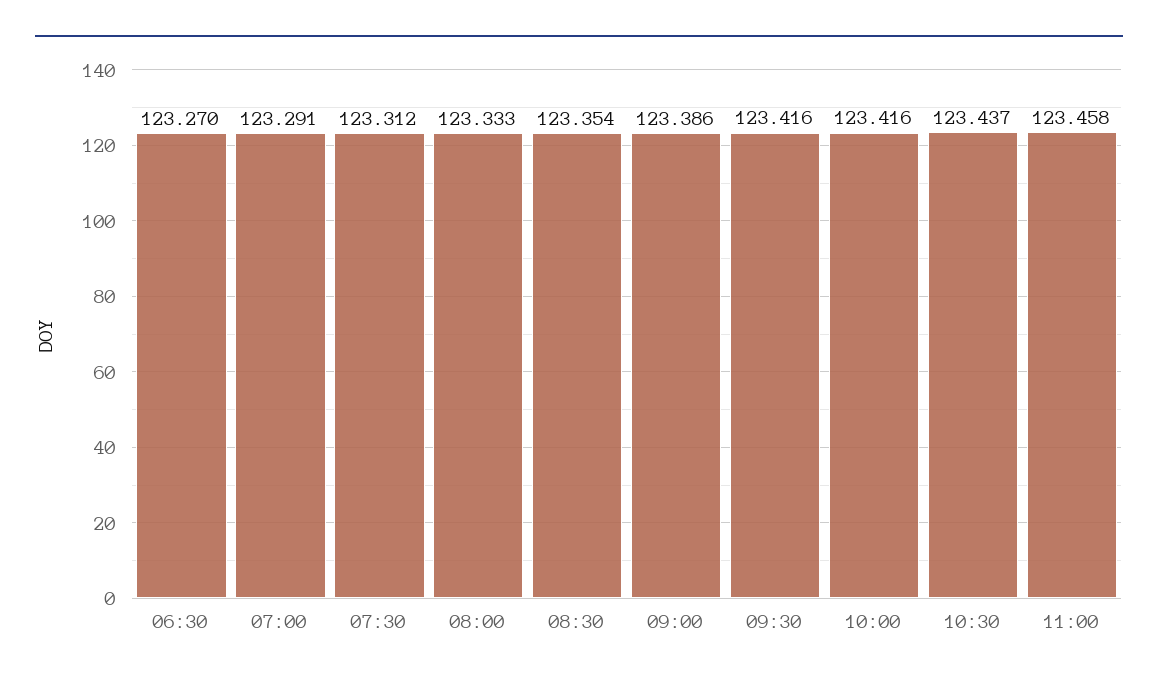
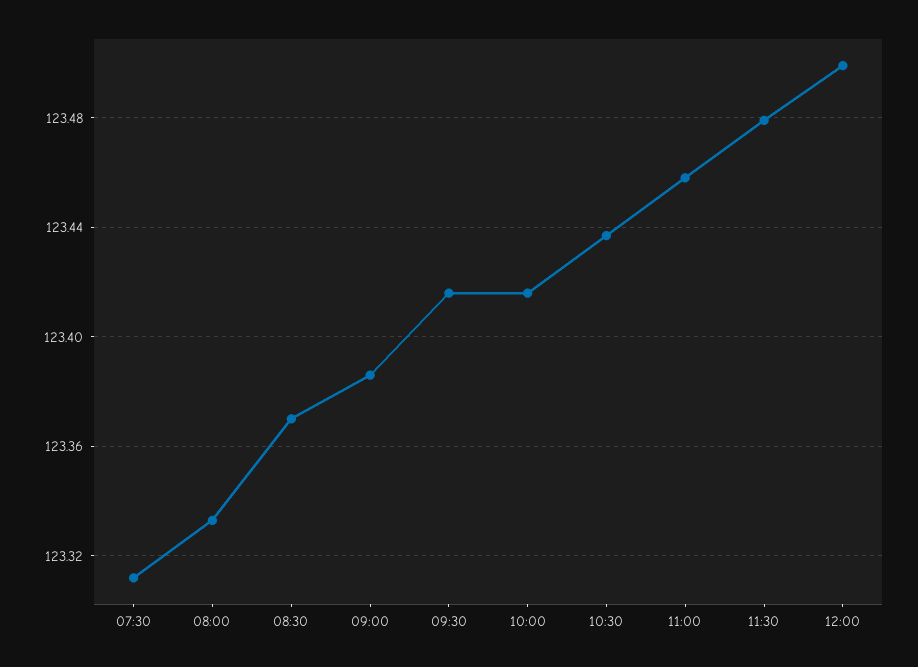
06:30: 123.27 -> none
07:00: 123.291 -> none
08:30: 123.354 -> 123.37
11:30: none -> 123.48
12:00: none -> 123.5

